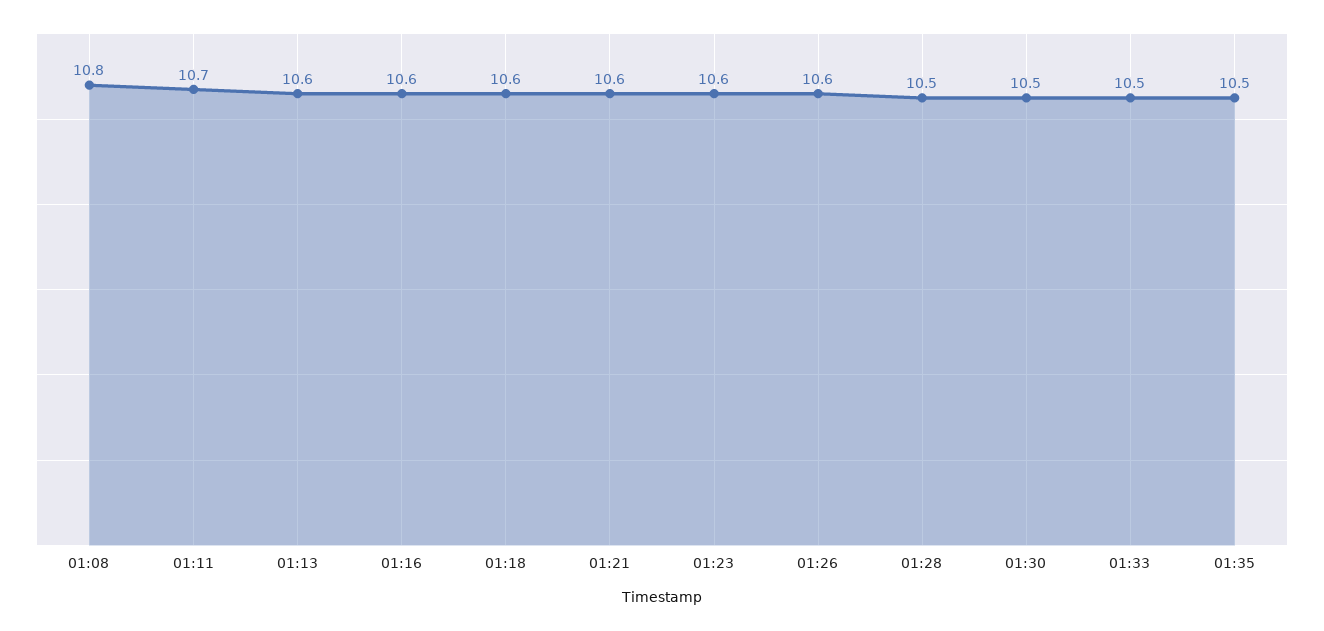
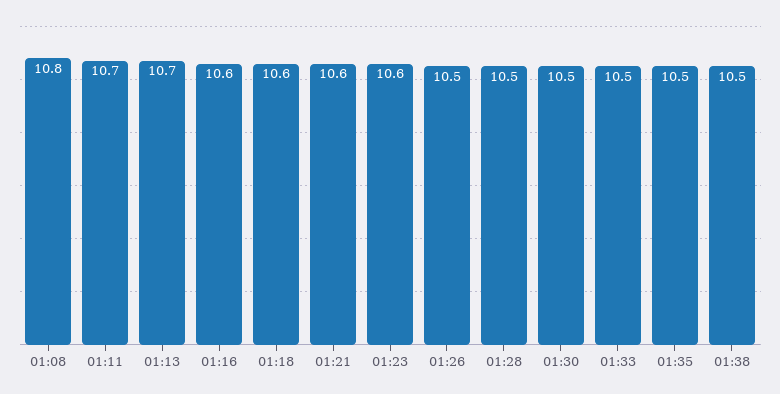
01:13: 10.6 -> 10.7
01:26: 10.6 -> 10.5
01:38: none -> 10.5

